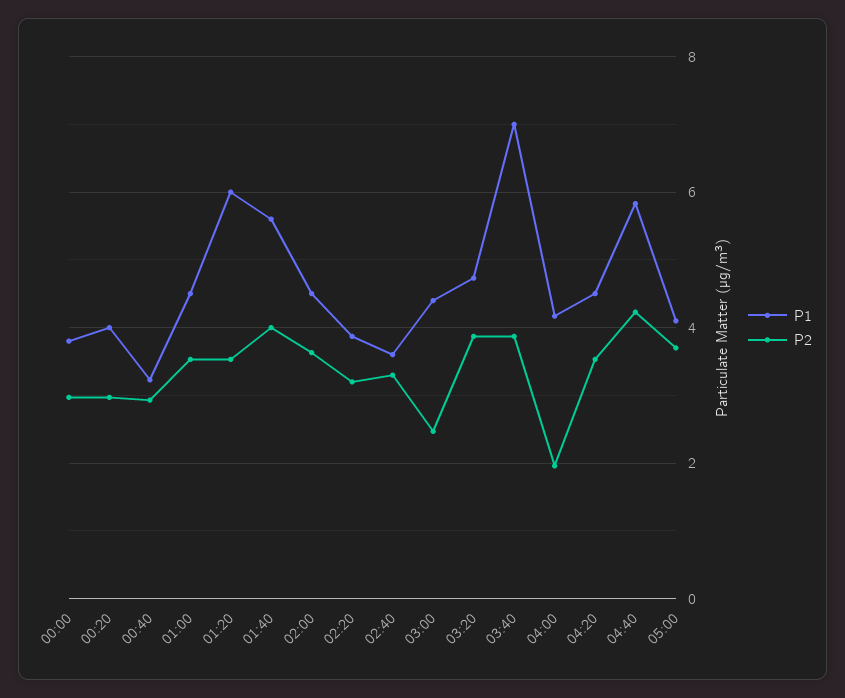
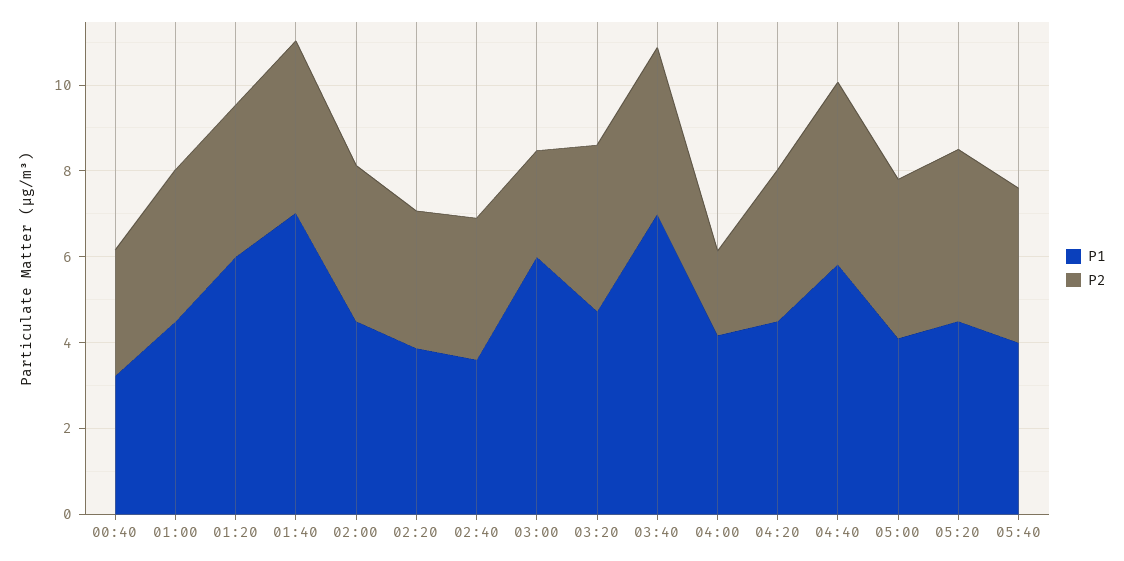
P1, 00:00: 3.8 -> none
P2, 00:00: 3 -> none
P1, 00:20: 4 -> none
P2, 00:20: 3 -> none
P1, 01:40: 5.6 -> 7
P1, 03:00: 4.4 -> 6
P1, 05:20: none -> 4.5
P2, 05:20: none -> 4
P1, 05:40: none -> 4
P2, 05:40: none -> 3.5

